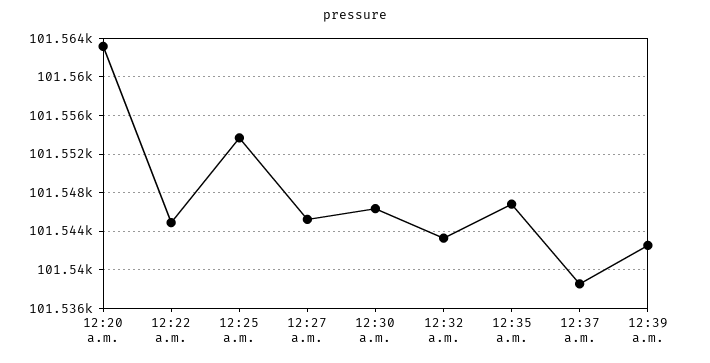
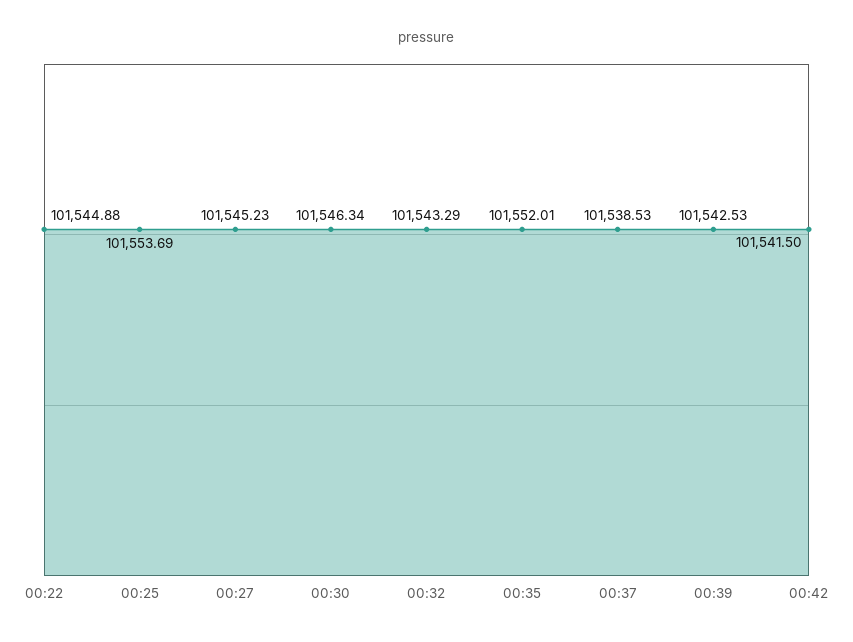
12:20 a.m.: 101563 -> none
12:35 a.m.: 101547 -> 101552.01
00:42: none -> 101541.5

